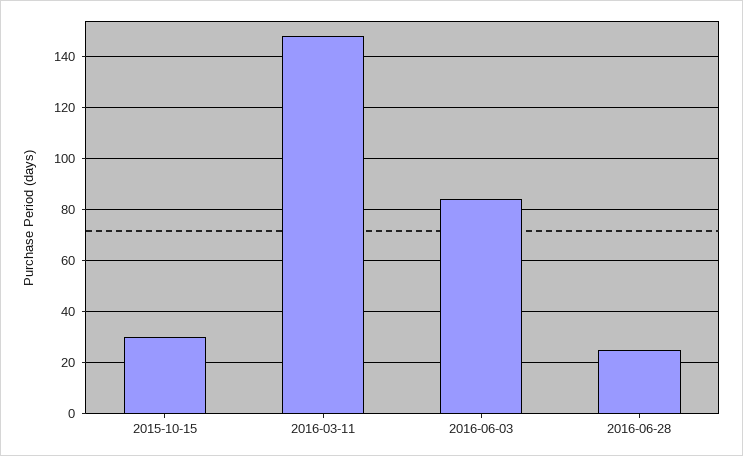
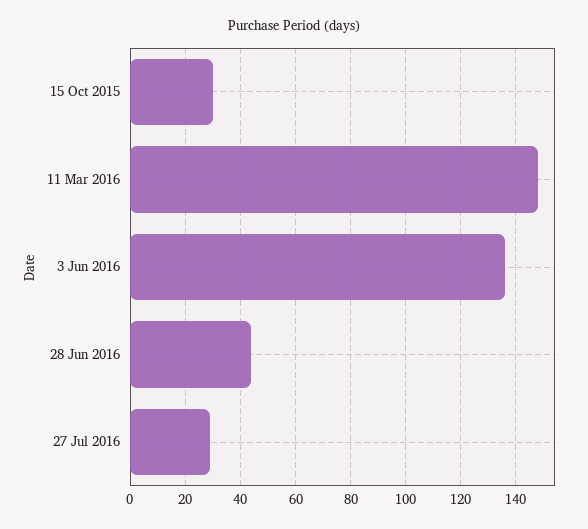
2016-06-03: 85 -> 135
2016-06-28: 25 -> 45
27 Jul 2016: none -> 30

